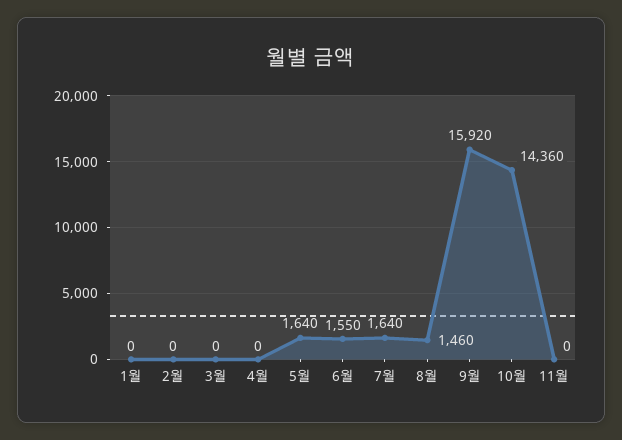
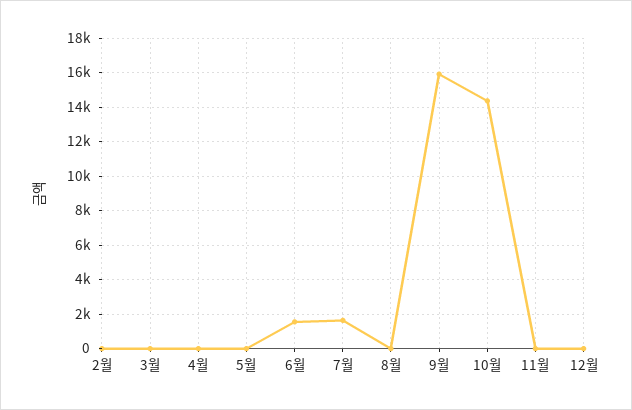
1월: 0 -> none
5월: 1640 -> 0
8월: 1460 -> 0
12월: none -> 0

